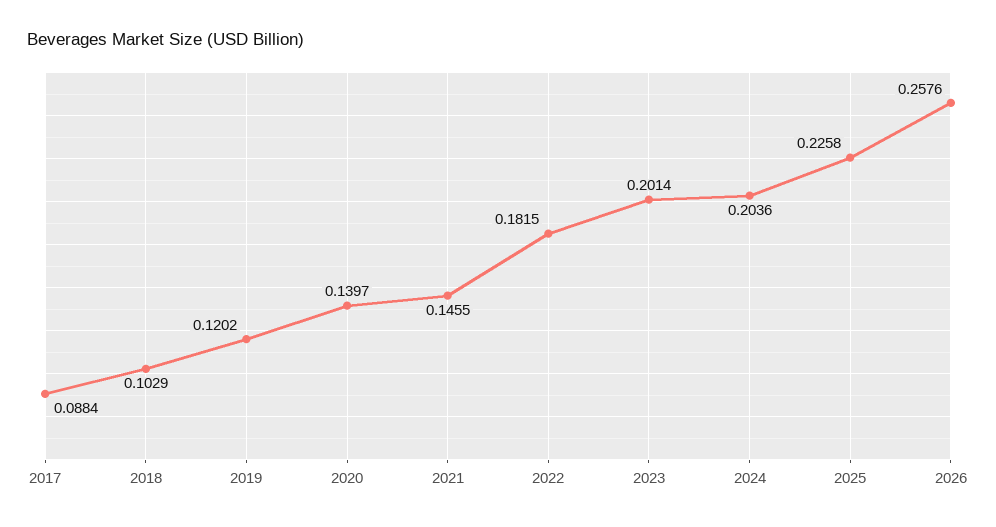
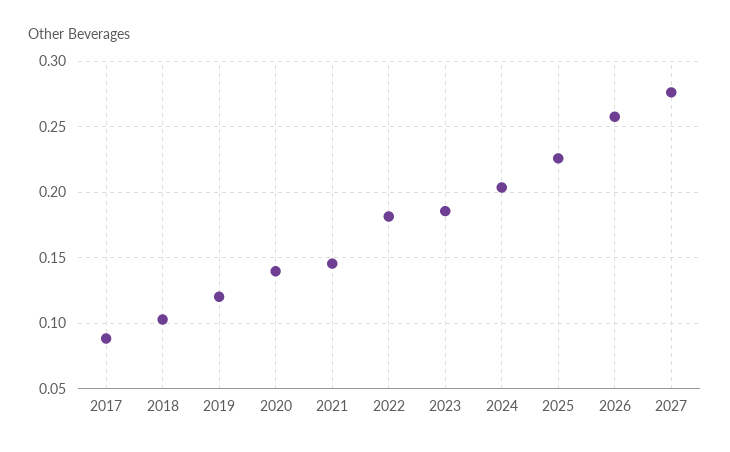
2023: 0.2014 -> 0.185
2027: none -> 0.275

